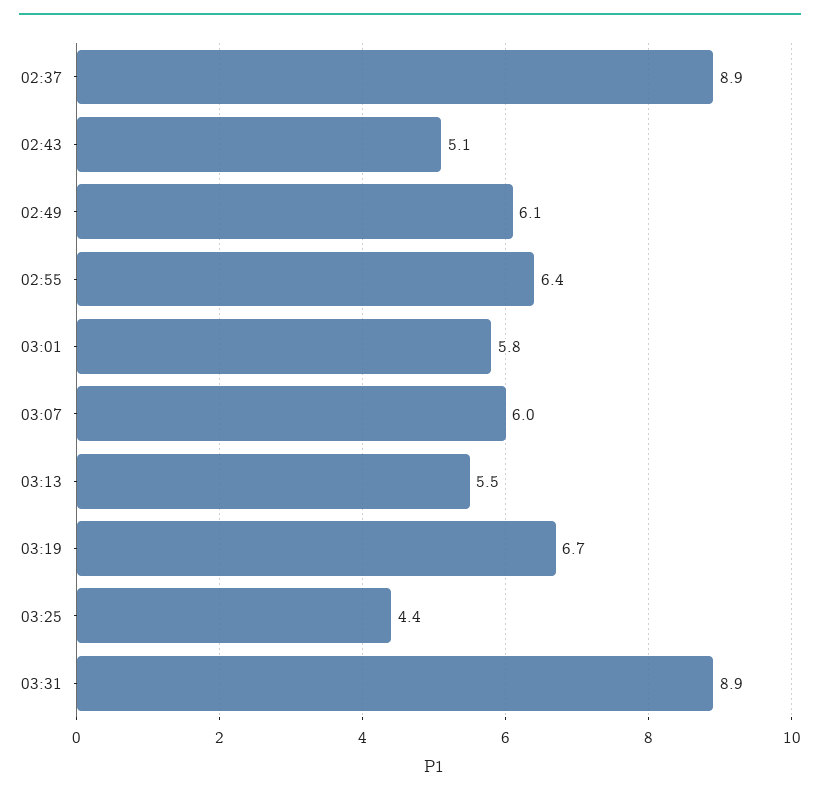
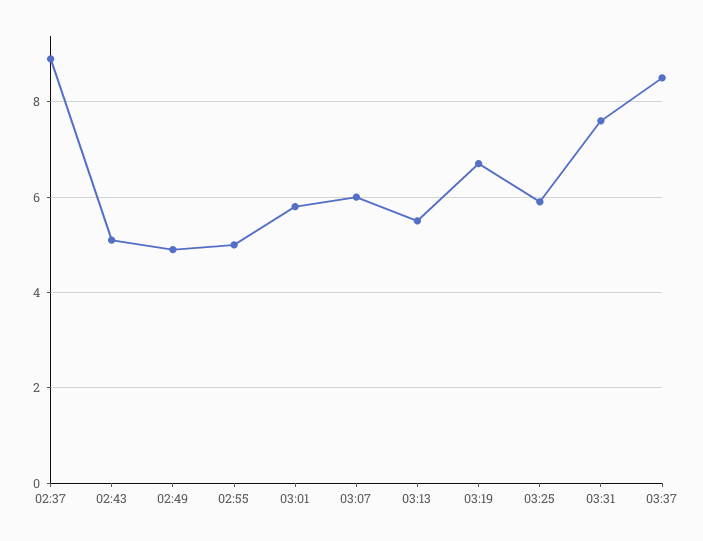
02:49: 6.1 -> 5
02:55: 6.4 -> 5
03:25: 4.4 -> 6
03:31: 8.9 -> 7.5
03:37: none -> 8.5

